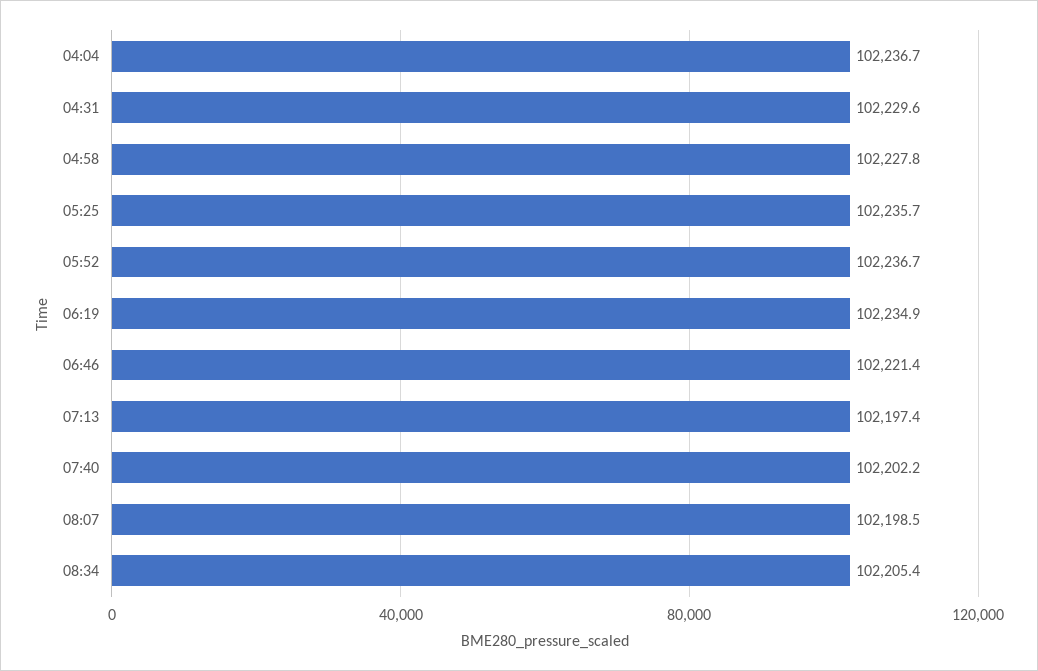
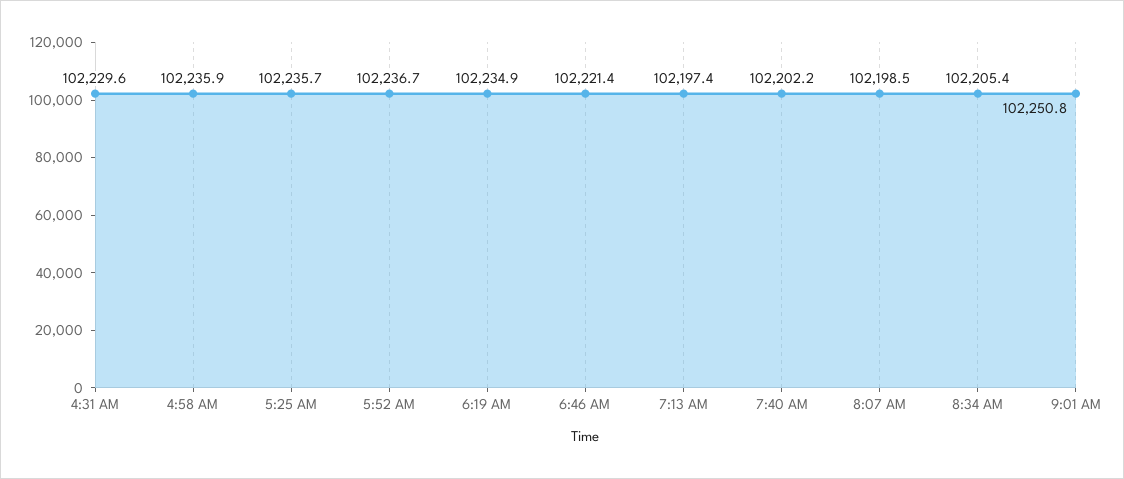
04:04: 102236.7 -> none
04:58: 102227.8 -> 102235.9
9:01 AM: none -> 102250.8

